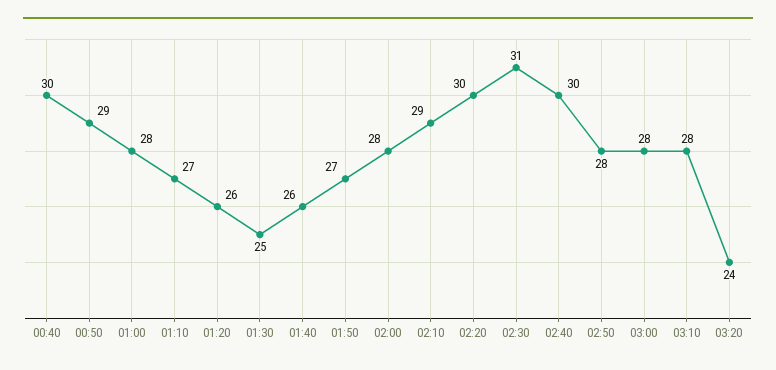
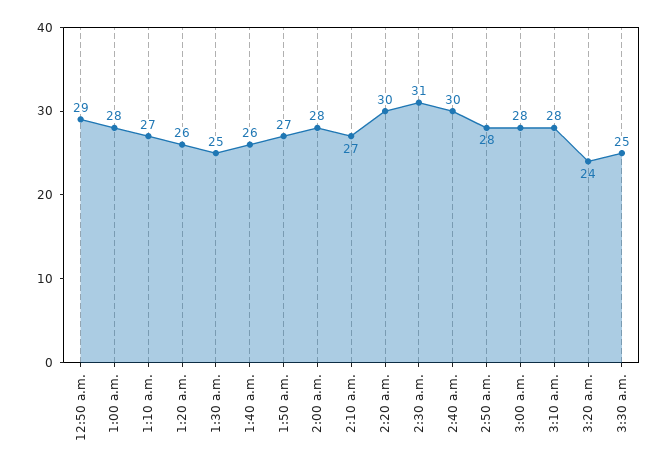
00:40: 30 -> none
02:10: 29 -> 27
3:30 a.m.: none -> 25

